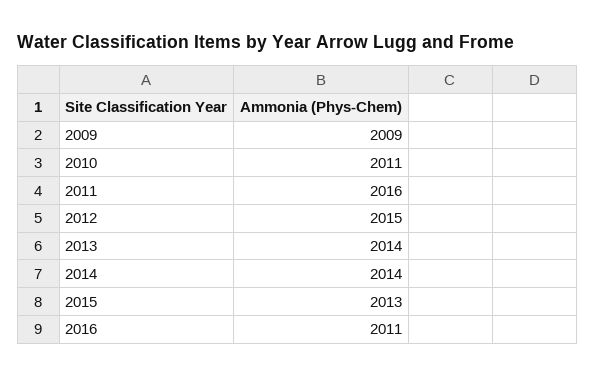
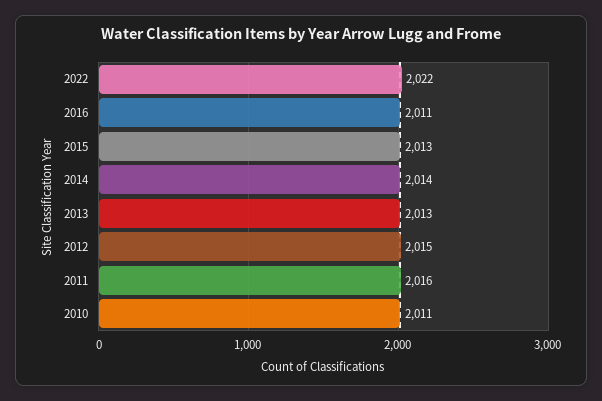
2009: 2009 -> none
2013: 2014 -> 2013
2022: none -> 2022

